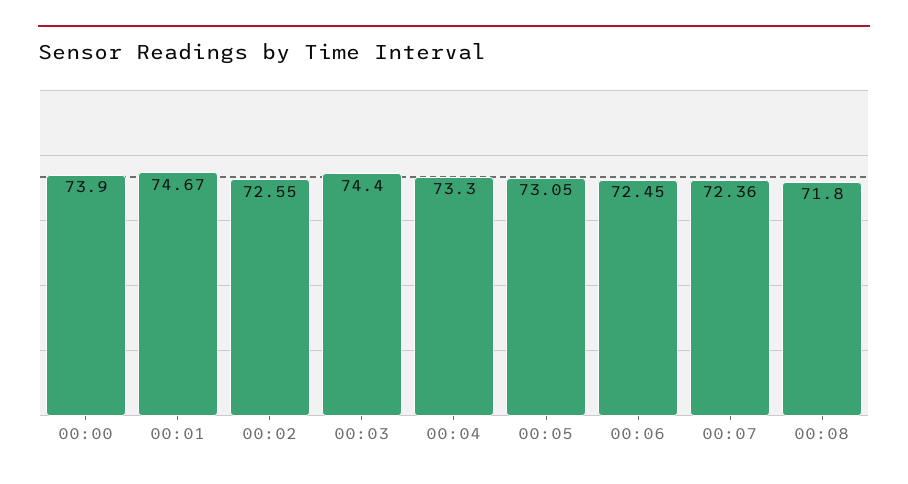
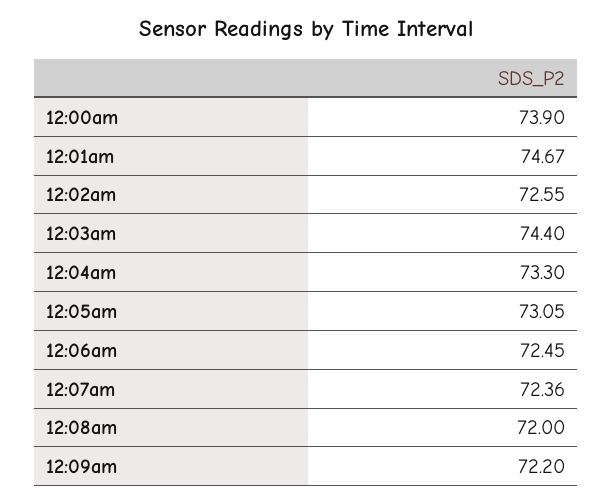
00:08: 71.8 -> 72
12:09am: none -> 72.2

